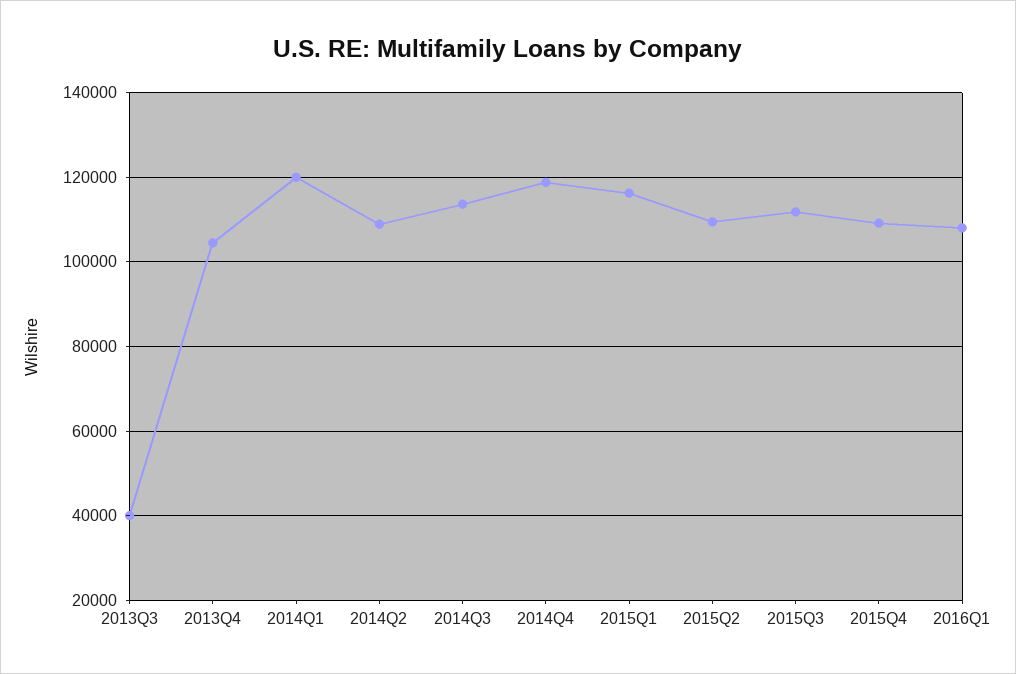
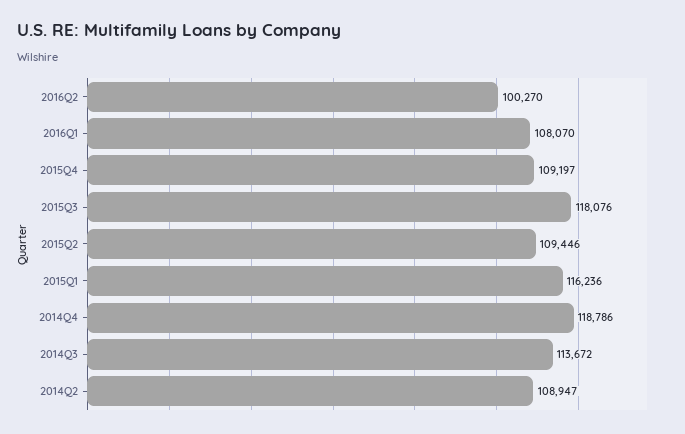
2013Q3: 40000 -> none
2013Q4: 104000 -> none
2014Q1: 120000 -> none
2015Q3: 112000 -> 118076
2016Q2: none -> 100270

